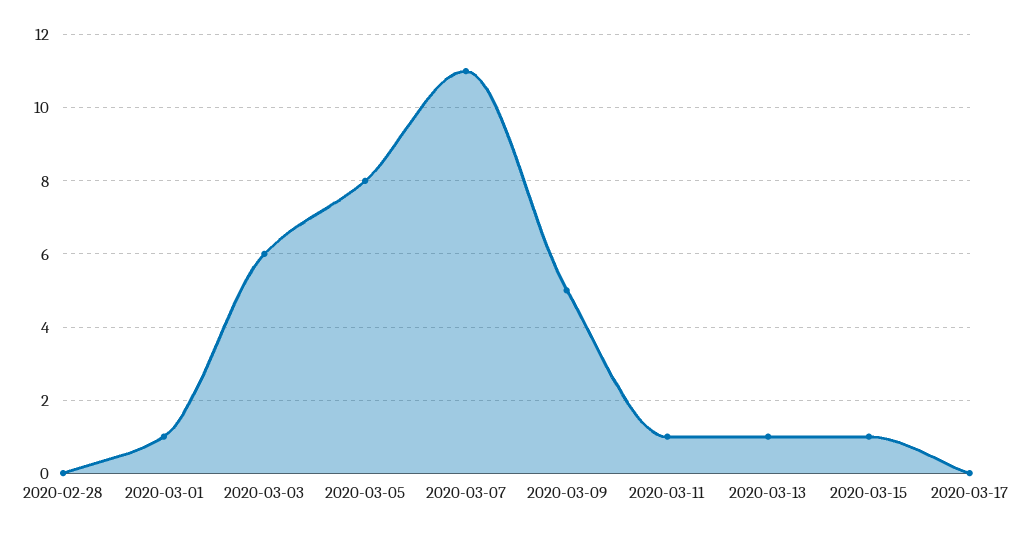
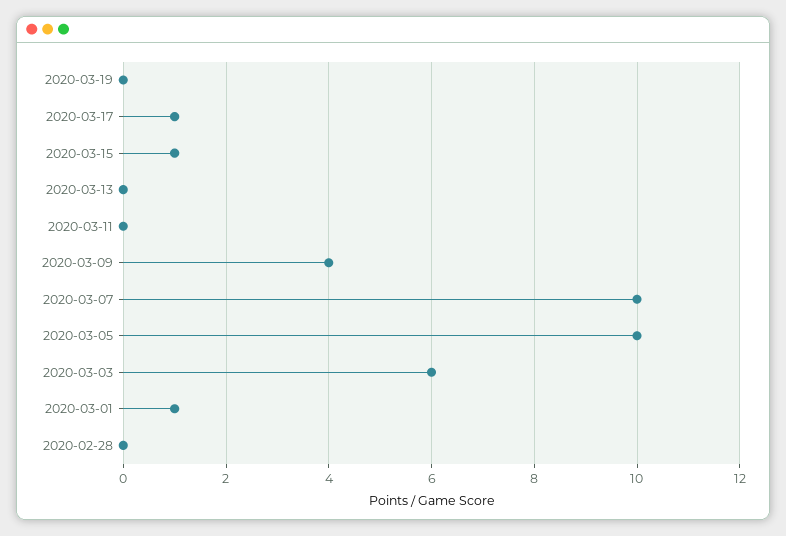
2020-03-05: 8 -> 10
2020-03-07: 11 -> 10
2020-03-09: 5 -> 4
2020-03-11: 1 -> 0
2020-03-13: 1 -> 0
2020-03-17: 0 -> 1
2020-03-19: none -> 0

